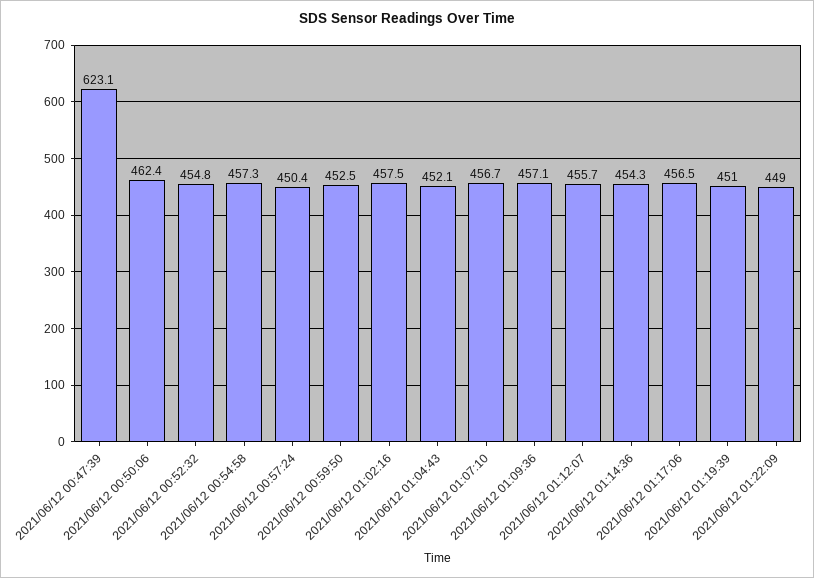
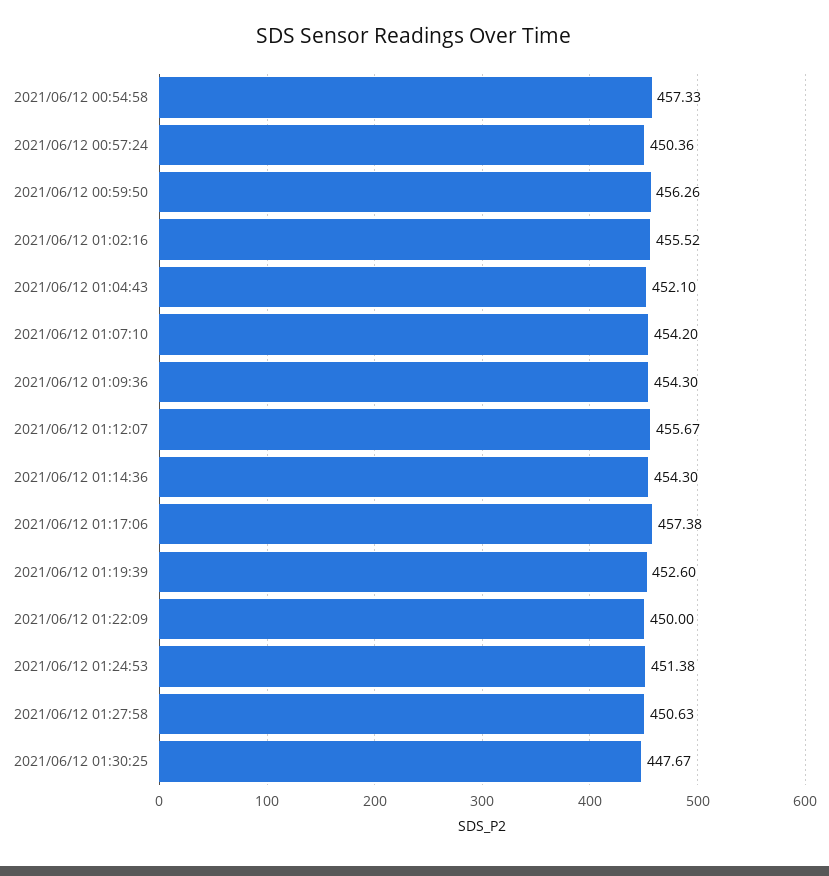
2021/06/12 00:47:39: 623.1 -> none
2021/06/12 00:50:06: 462.4 -> none
2021/06/12 00:52:32: 454.8 -> none
2021/06/12 00:59:50: 452.5 -> 456.26
2021/06/12 01:02:16: 457.5 -> 455.52
2021/06/12 01:07:10: 456.7 -> 454.2
2021/06/12 01:09:36: 457.1 -> 454.3
2021/06/12 01:17:06: 456.5 -> 457.38
2021/06/12 01:19:39: 451 -> 452.6
2021/06/12 01:22:09: 449 -> 450
2021/06/12 01:24:53: none -> 451.38
2021/06/12 01:27:58: none -> 450.63
2021/06/12 01:30:25: none -> 447.67

